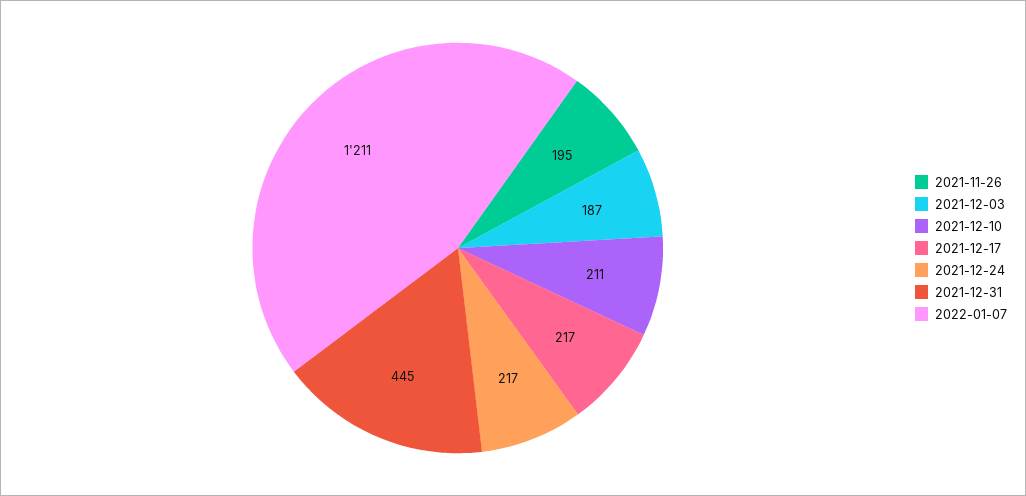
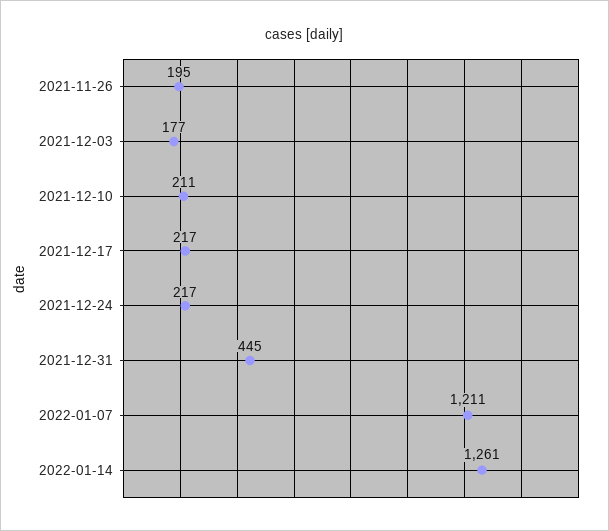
2021-12-03: 187 -> 177
2022-01-14: none -> 1261

